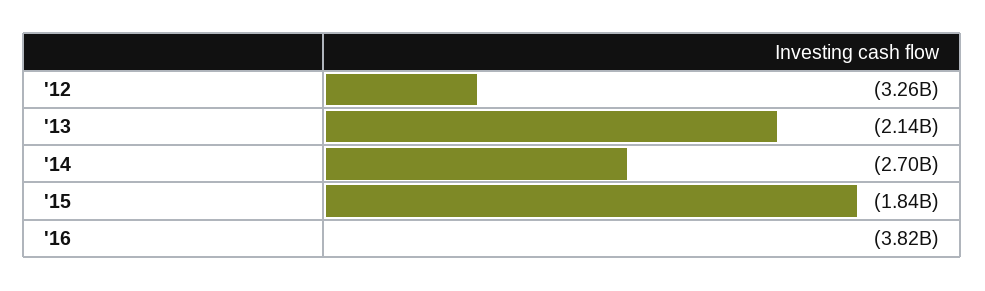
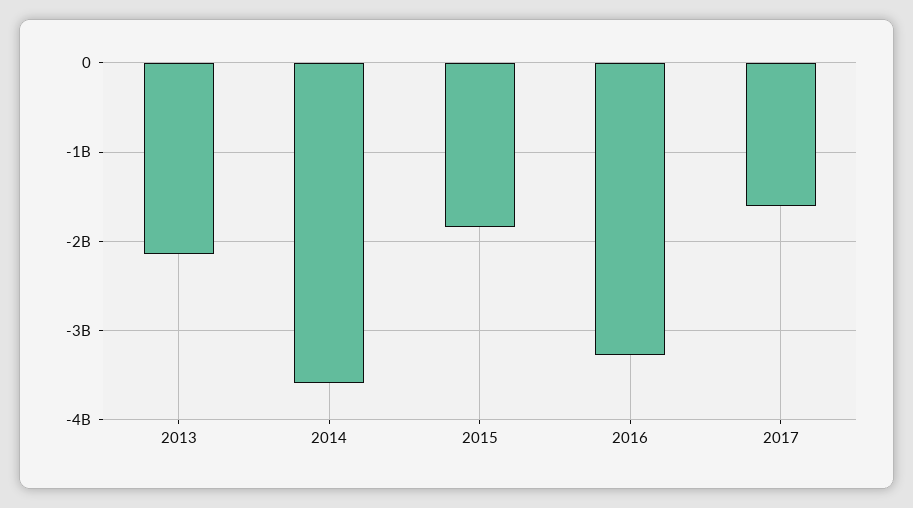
'12: -3260000000 -> none
'14: -2700000000 -> -3600000000
'16: -3820000000 -> -3300000000
2017: none -> -1600000000

